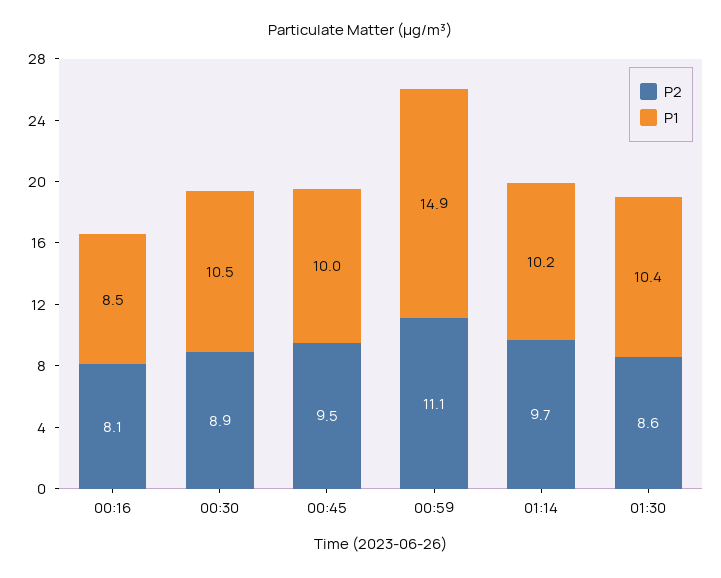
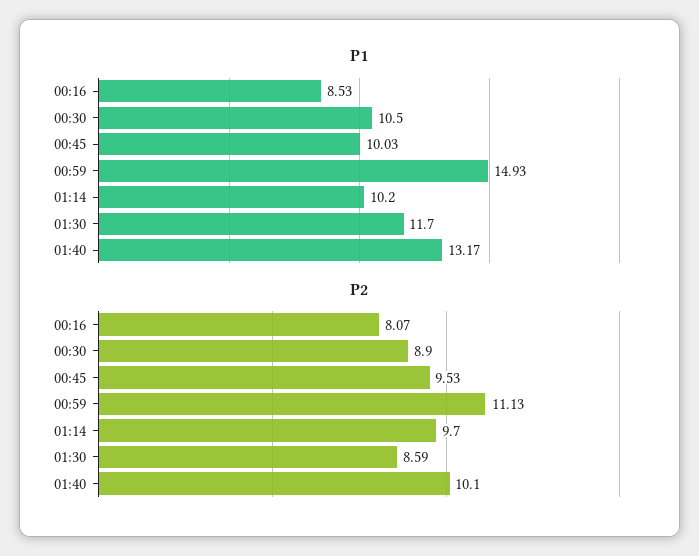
P1, 01:30: 10.4 -> 11.7
P1, 01:40: none -> 13.17
P2, 01:40: none -> 10.1

